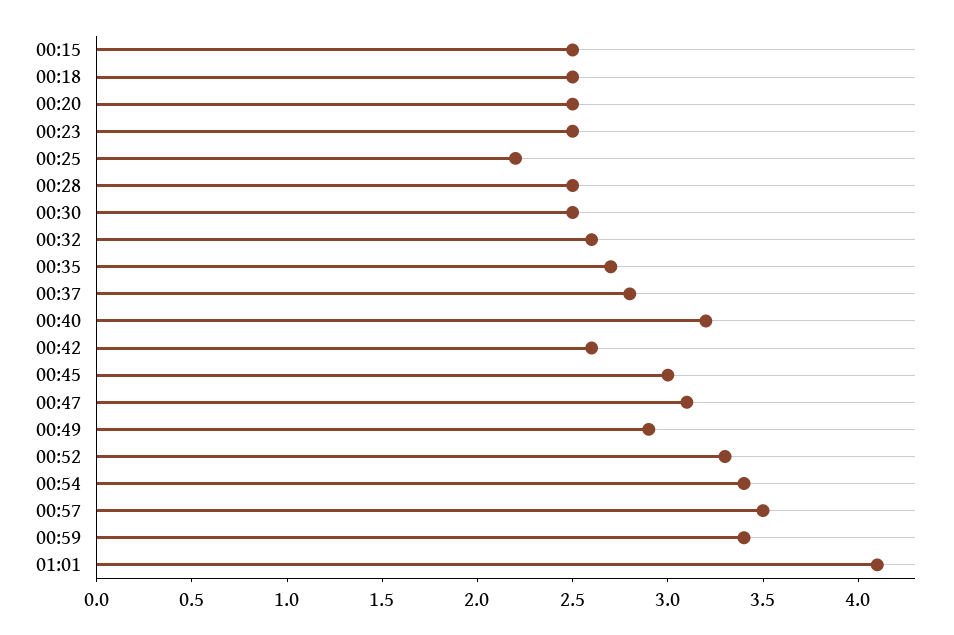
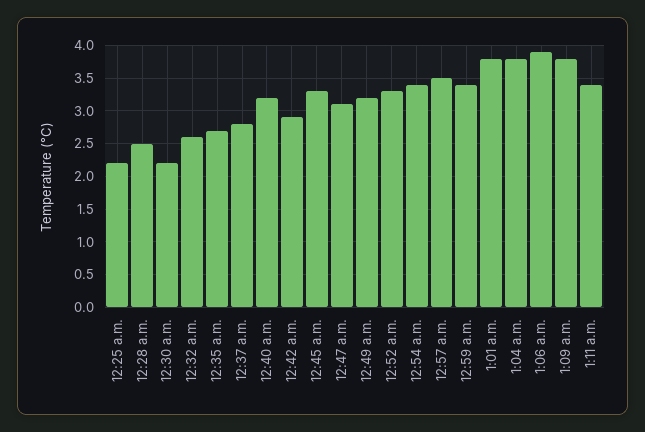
00:15: 2.5 -> none
00:18: 2.5 -> none
00:20: 2.5 -> none
00:23: 2.5 -> none
00:30: 2.5 -> 2.2
00:42: 2.6 -> 2.9
00:45: 3 -> 3.3
00:49: 2.9 -> 3.2
01:01: 4.1 -> 3.8
1:04 a.m.: none -> 3.8
1:06 a.m.: none -> 3.9
1:09 a.m.: none -> 3.8
1:11 a.m.: none -> 3.4

